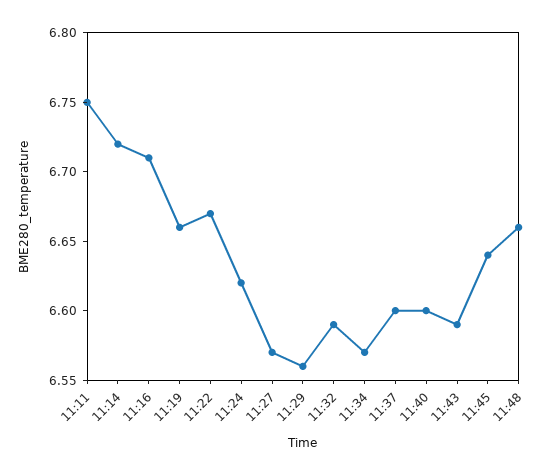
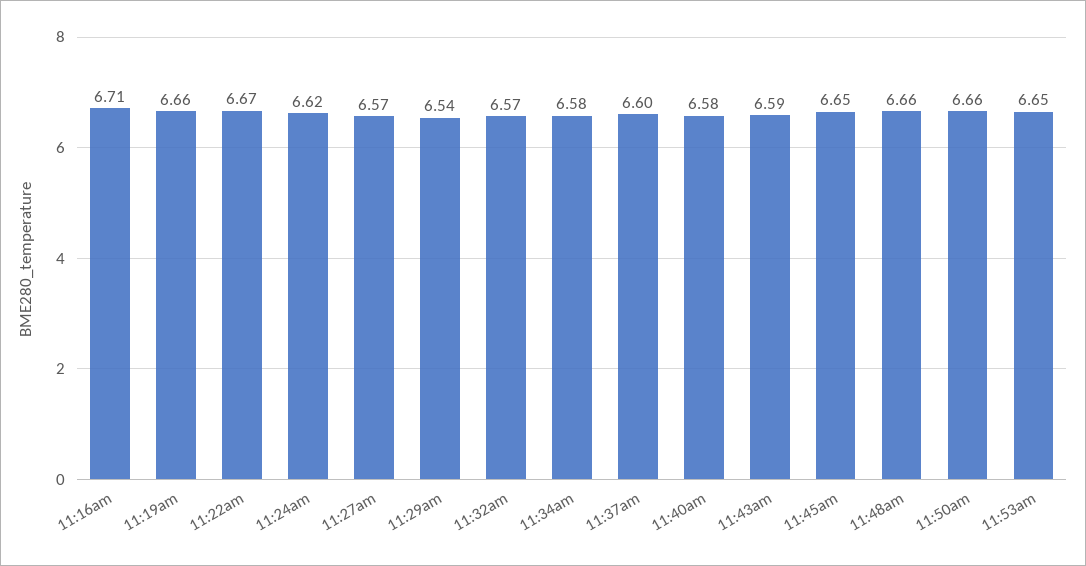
11:11: 6.75 -> none
11:14: 6.72 -> none
11:29: 6.56 -> 6.54
11:32: 6.59 -> 6.57
11:34: 6.57 -> 6.58
11:40: 6.6 -> 6.58
11:45: 6.64 -> 6.65
11:50am: none -> 6.66
11:53am: none -> 6.65

